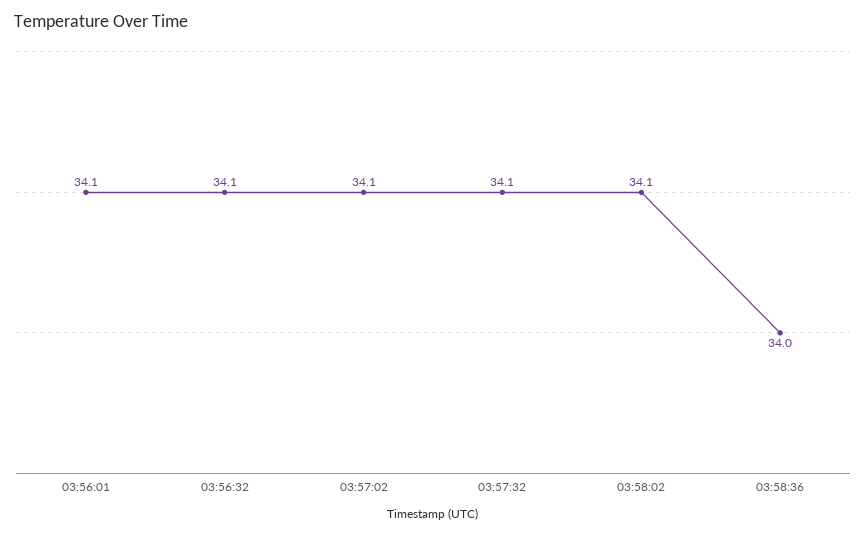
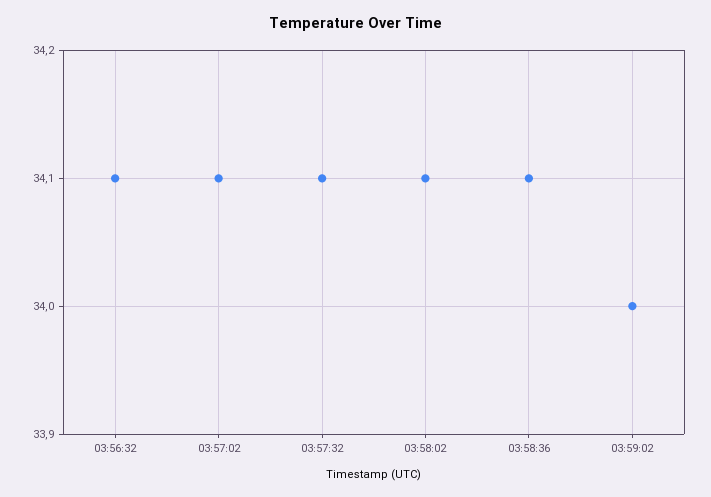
03:56:01: 34.1 -> none
03:58:36: 34 -> 34.1
03:59:02: none -> 34

